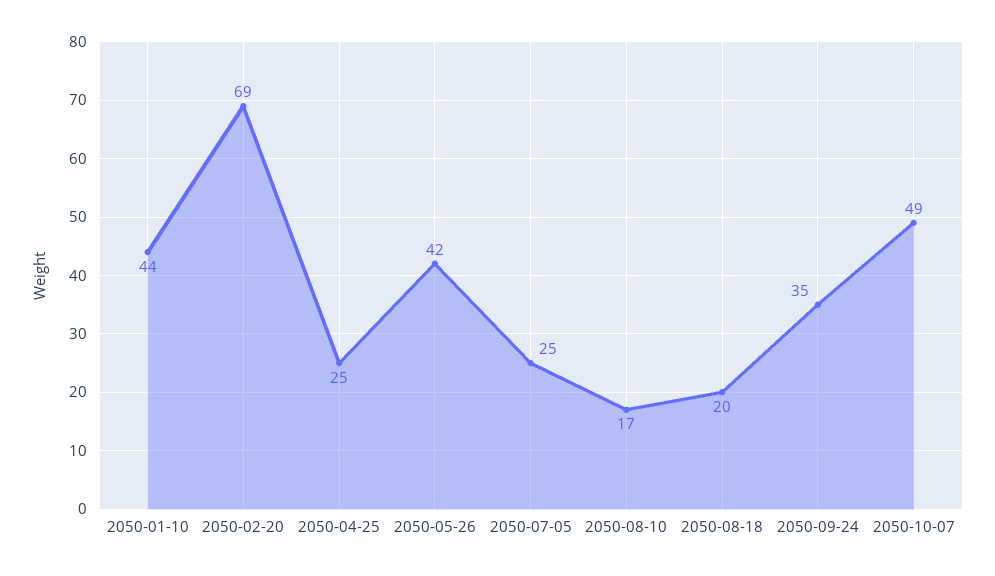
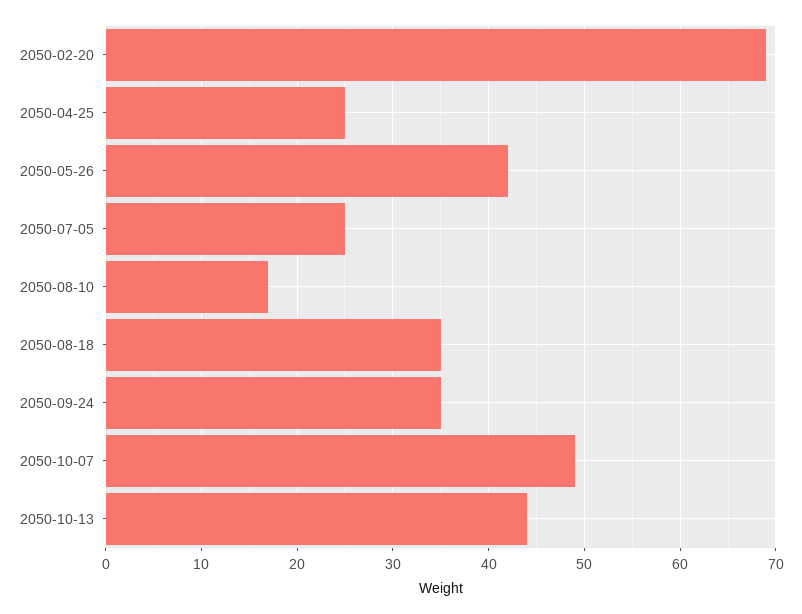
2050-01-10: 44 -> none
2050-08-18: 20 -> 35
2050-10-13: none -> 44

